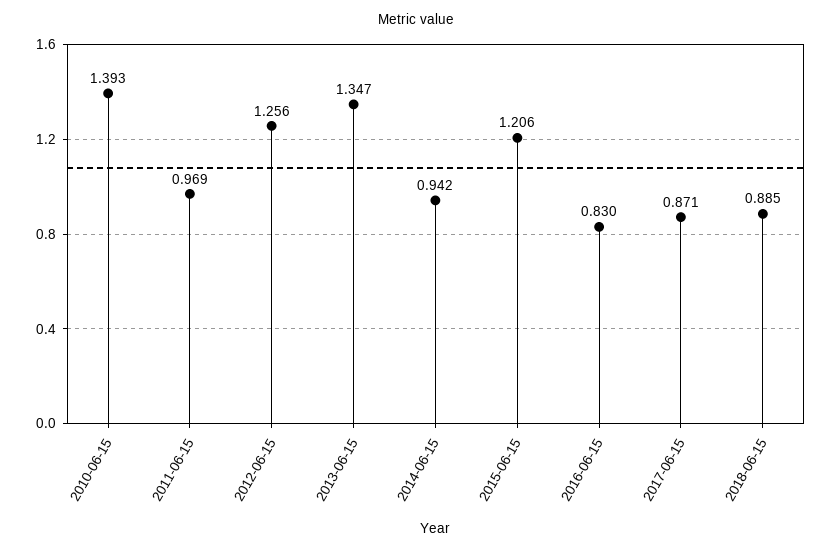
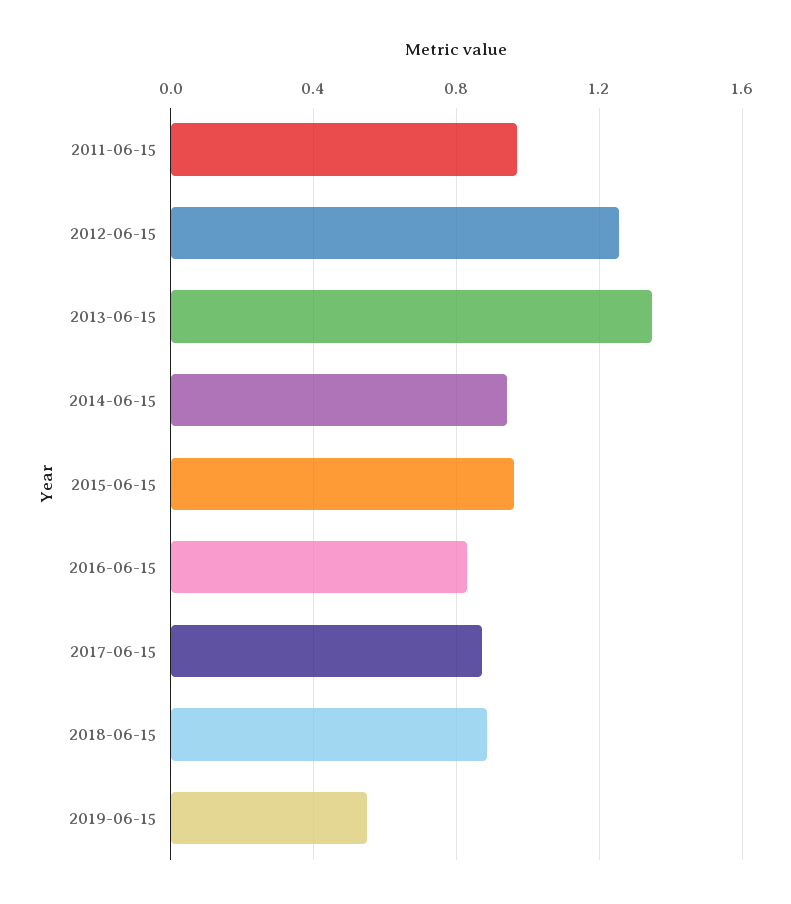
2010-06-15: 1.393 -> none
2015-06-15: 1.206 -> 0.95
2019-06-15: none -> 0.55

